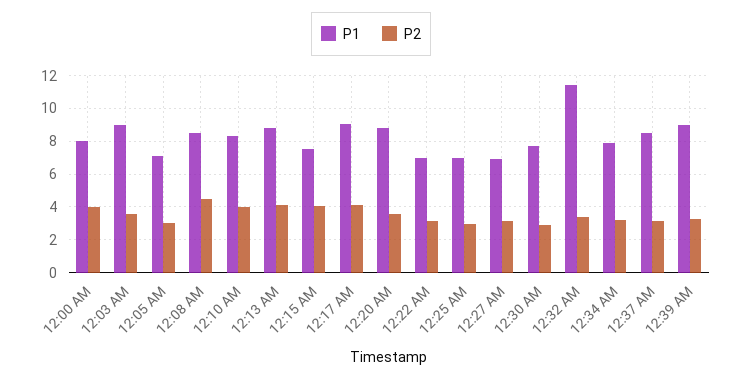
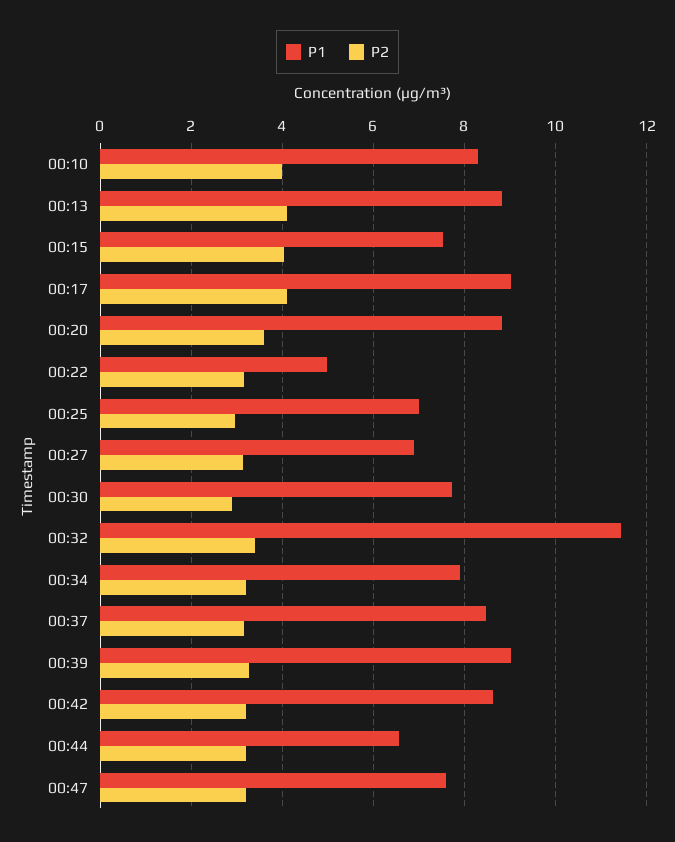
P1, 12:00 AM: 8 -> none
P2, 12:00 AM: 4 -> none
P1, 12:03 AM: 9 -> none
P2, 12:03 AM: 3.5 -> none
P1, 12:05 AM: 7 -> none
P2, 12:05 AM: 3 -> none
P1, 12:08 AM: 8.5 -> none
P2, 12:08 AM: 4.5 -> none
P1, 12:22 AM: 7 -> 5
P1, 00:42: none -> 8.6
P2, 00:42: none -> 3.2
P1, 00:44: none -> 6.6
P2, 00:44: none -> 3.2
P1, 00:47: none -> 7.6
P2, 00:47: none -> 3.2

